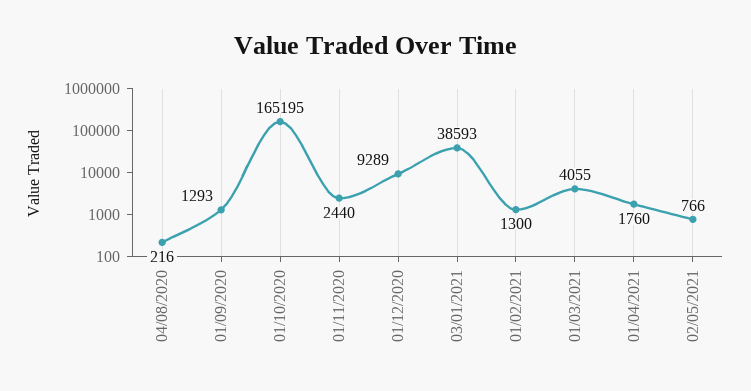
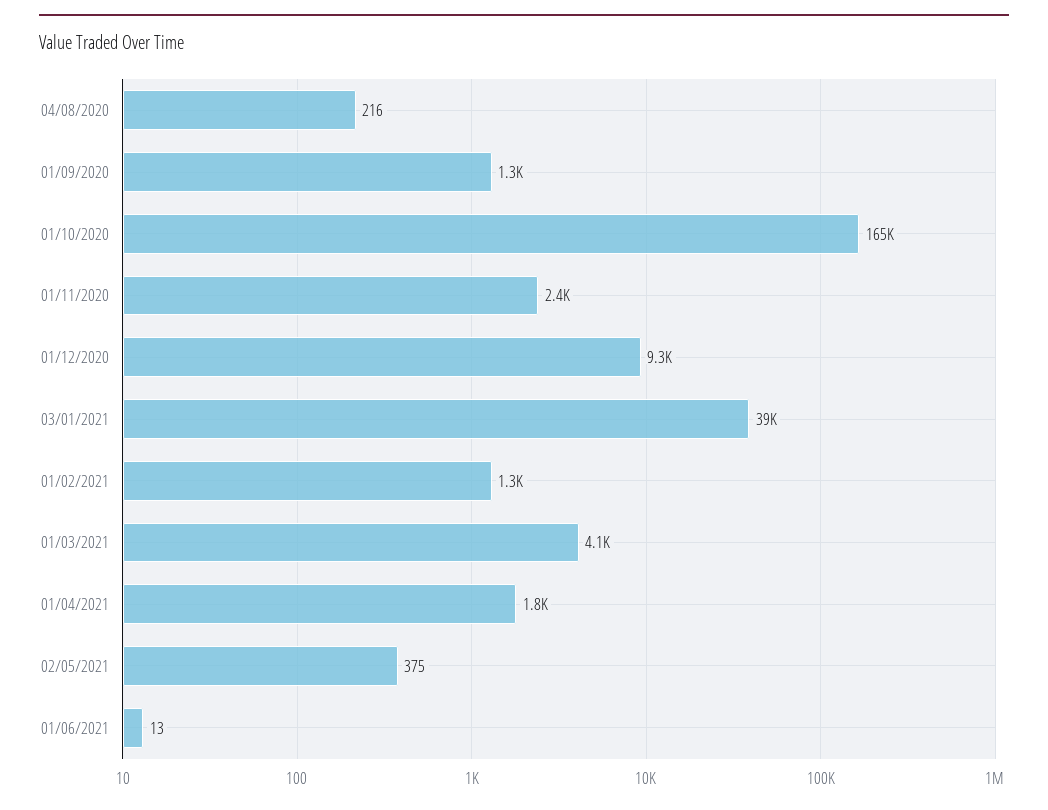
02/05/2021: 766 -> 375
01/06/2021: none -> 13

